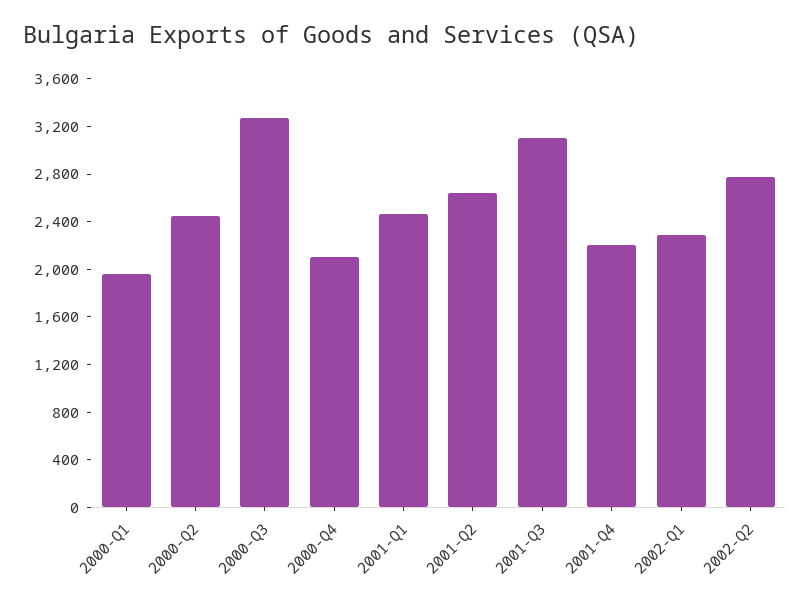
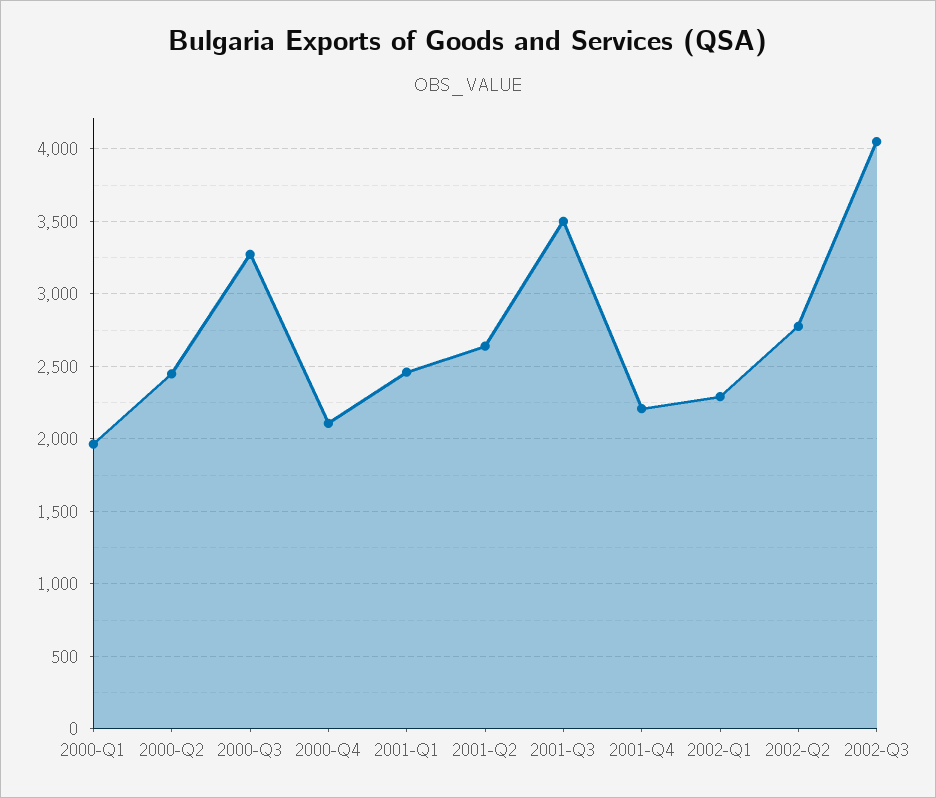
2001-Q3: 3100 -> 3500
2002-Q3: none -> 4050

